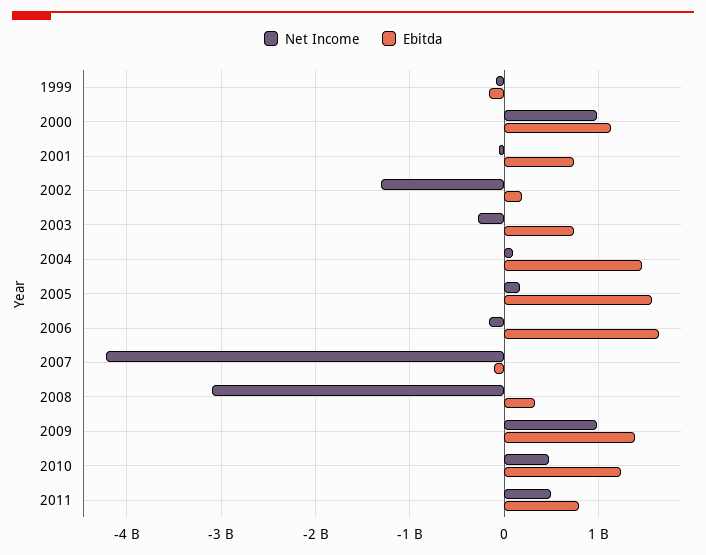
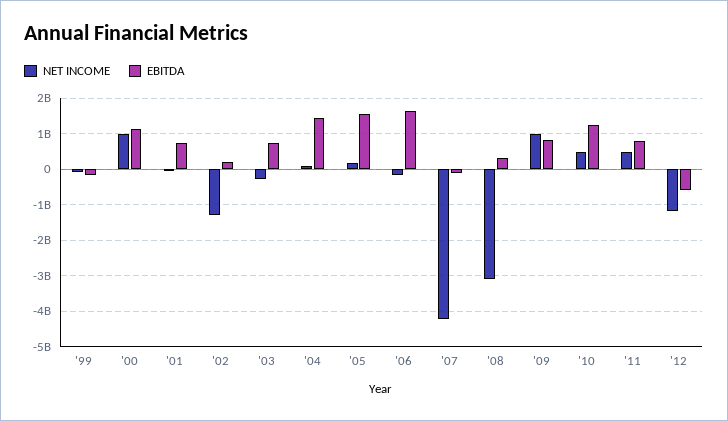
Ebitda, 2009: 1400000000 -> 800000000
Net Income, '12: none -> -1200000000
Ebitda, '12: none -> -600000000

